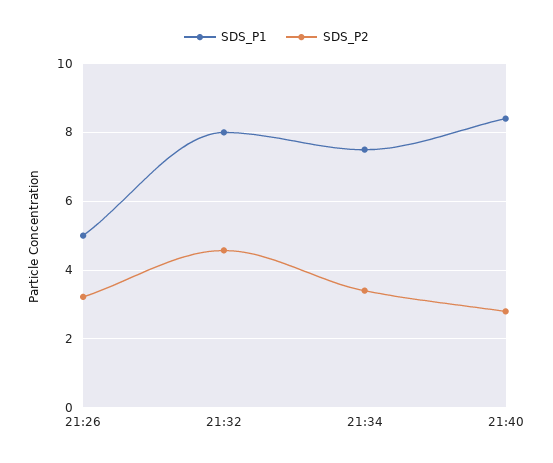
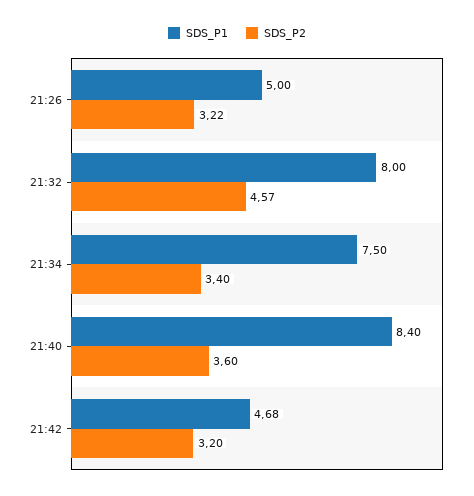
SDS_P2, 21:40: 2.8 -> 3.6
SDS_P1, 21:42: none -> 4.68
SDS_P2, 21:42: none -> 3.2

